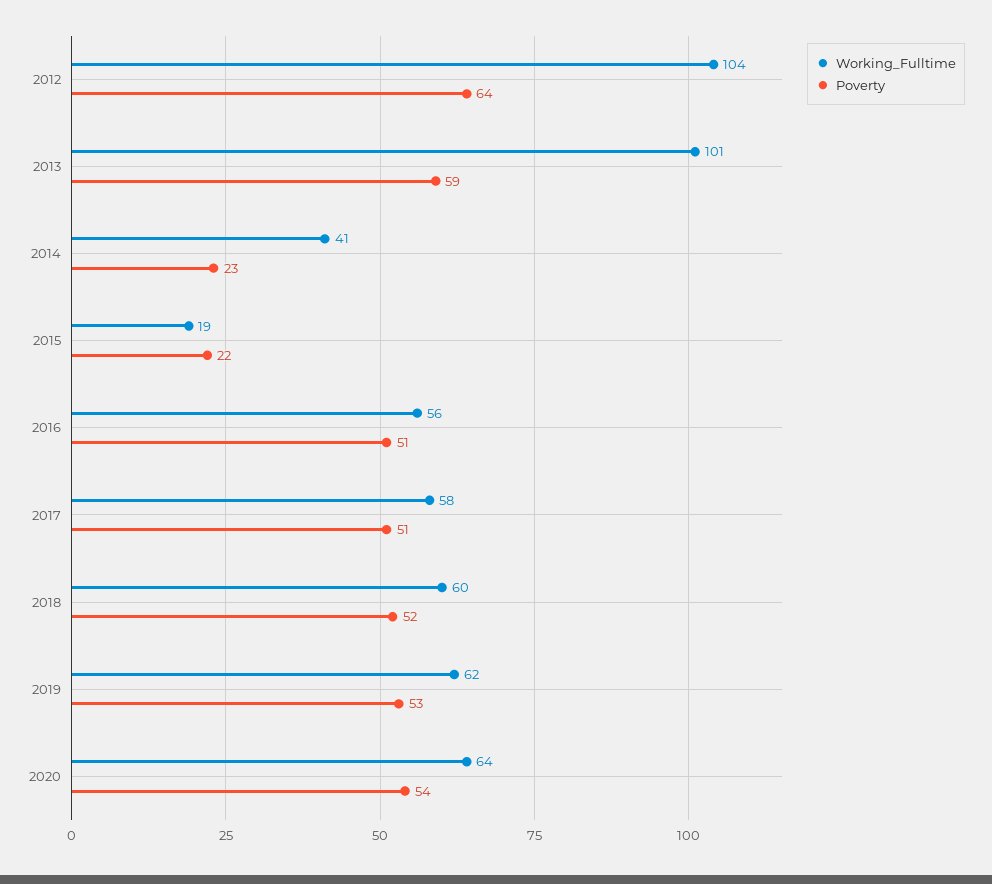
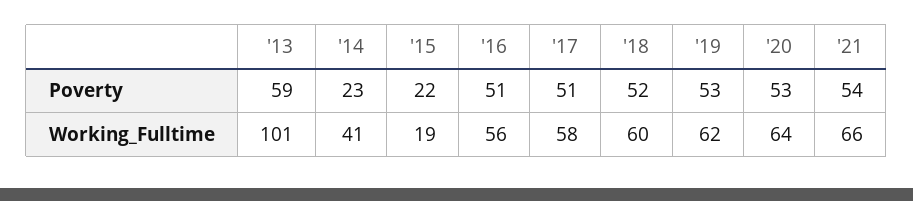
Working_Fulltime, 2012: 104 -> none
Poverty, 2012: 64 -> none
Poverty, 2020: 54 -> 53
Poverty, '21: none -> 54
Working_Fulltime, '21: none -> 66

